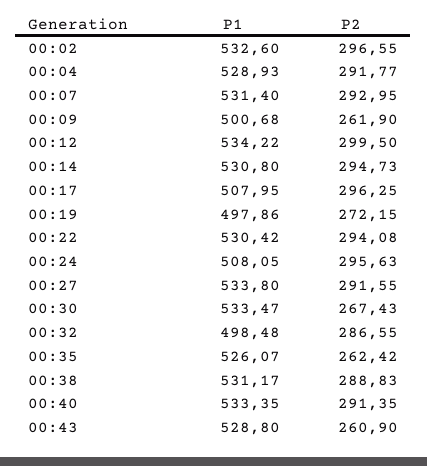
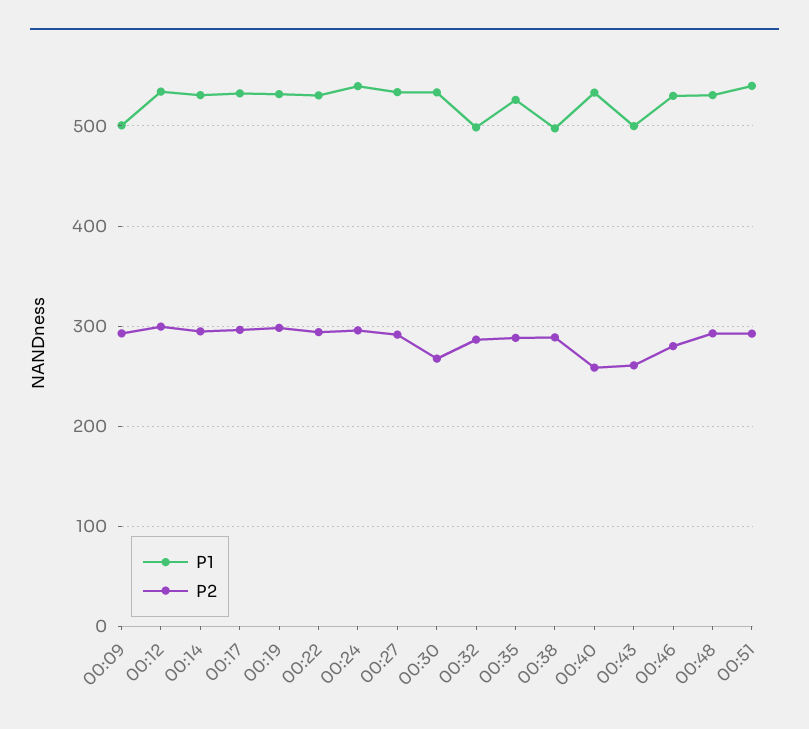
P1, 00:02: 532.6 -> none
P2, 00:02: 296.55 -> none
P1, 00:04: 528.93 -> none
P2, 00:04: 291.77 -> none
P1, 00:07: 531.4 -> none
P2, 00:07: 292.95 -> none
P2, 00:09: 261.9 -> 290
P1, 00:17: 507.95 -> 530
P1, 00:19: 497.86 -> 530
P2, 00:19: 272.15 -> 300
P1, 00:24: 508.05 -> 540
P2, 00:35: 262.42 -> 290
P1, 00:38: 531.17 -> 500
P2, 00:40: 291.35 -> 260
P1, 00:43: 528.8 -> 500
P1, 00:46: none -> 530
P2, 00:46: none -> 280
P1, 00:48: none -> 530
P2, 00:48: none -> 290
P1, 00:51: none -> 540
P2, 00:51: none -> 290

